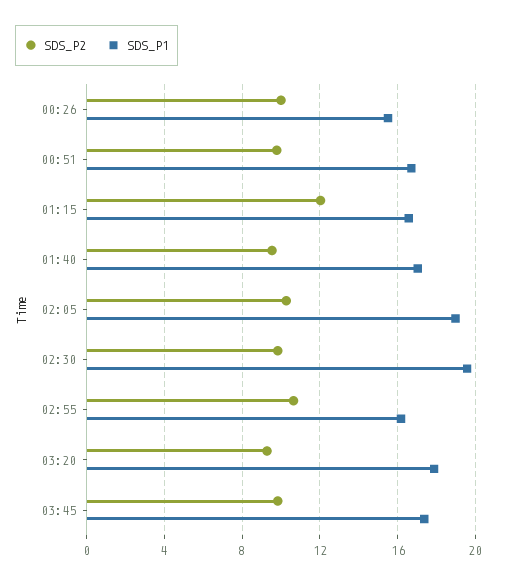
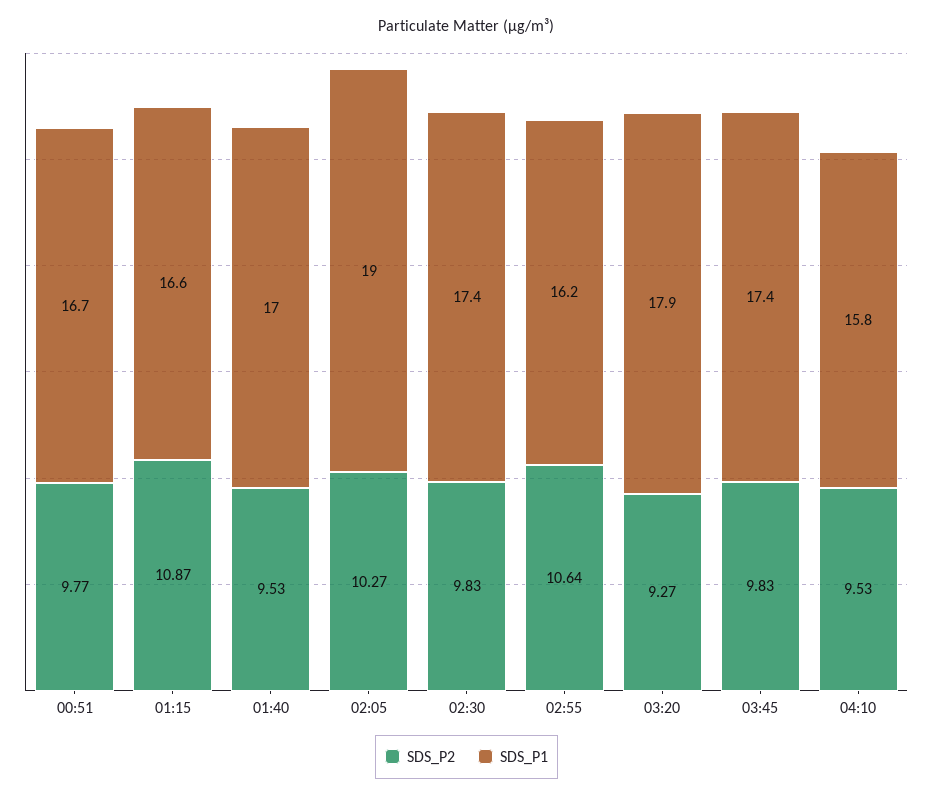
SDS_P2, 00:26: 10 -> none
SDS_P1, 00:26: 15.5 -> none
SDS_P2, 01:15: 12 -> 10.87
SDS_P1, 02:30: 19.5 -> 17.4
SDS_P2, 04:10: none -> 9.53
SDS_P1, 04:10: none -> 15.8

